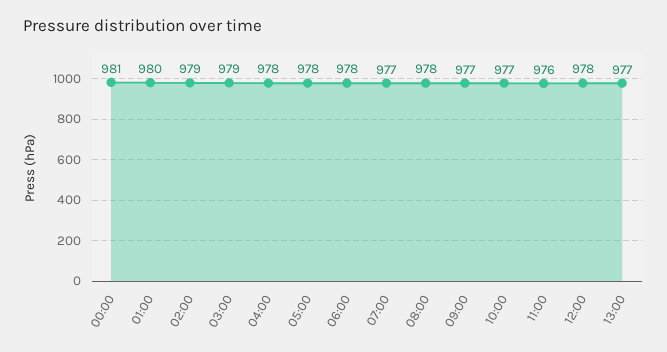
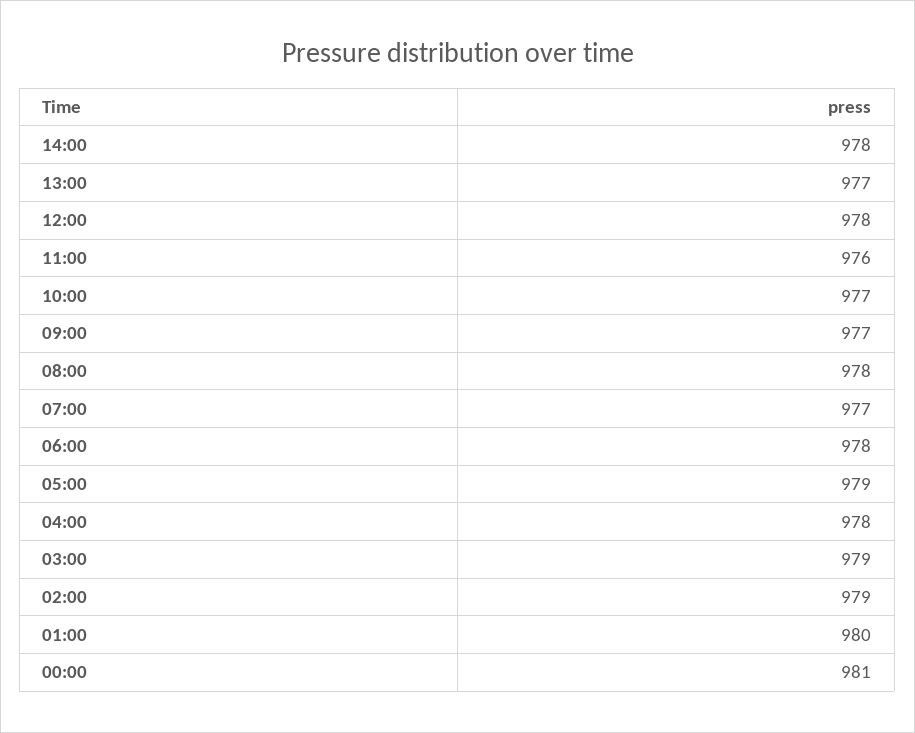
05:00: 978 -> 979
14:00: none -> 978

